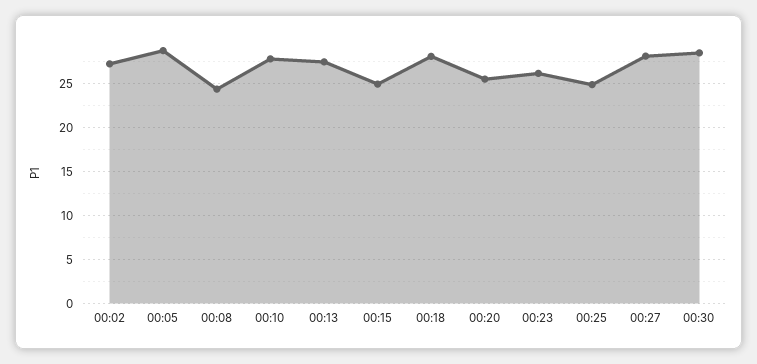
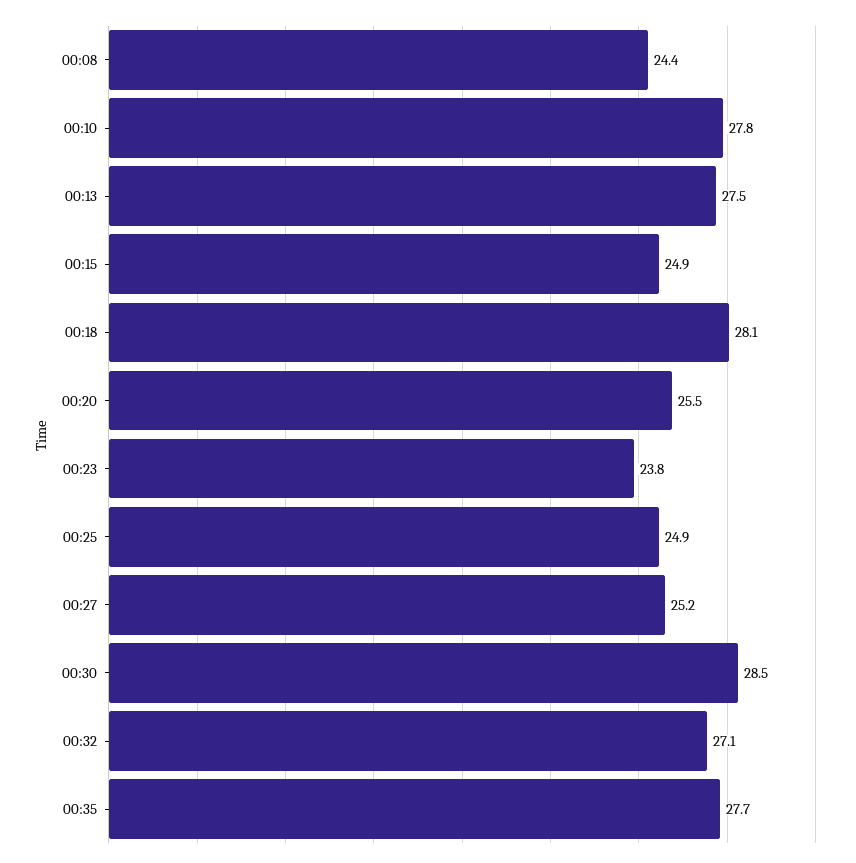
00:02: 27 -> none
00:05: 29 -> none
00:23: 26 -> 23.8
00:27: 28 -> 25.2
00:32: none -> 27.1
00:35: none -> 27.7

